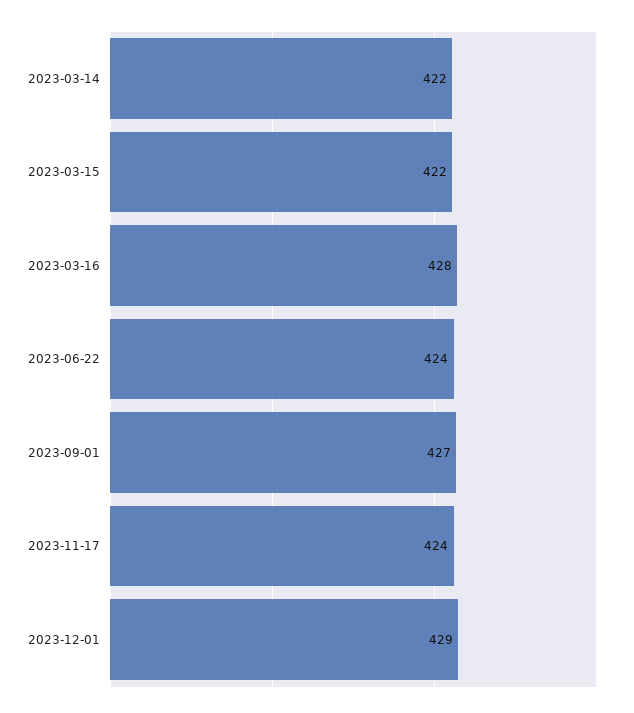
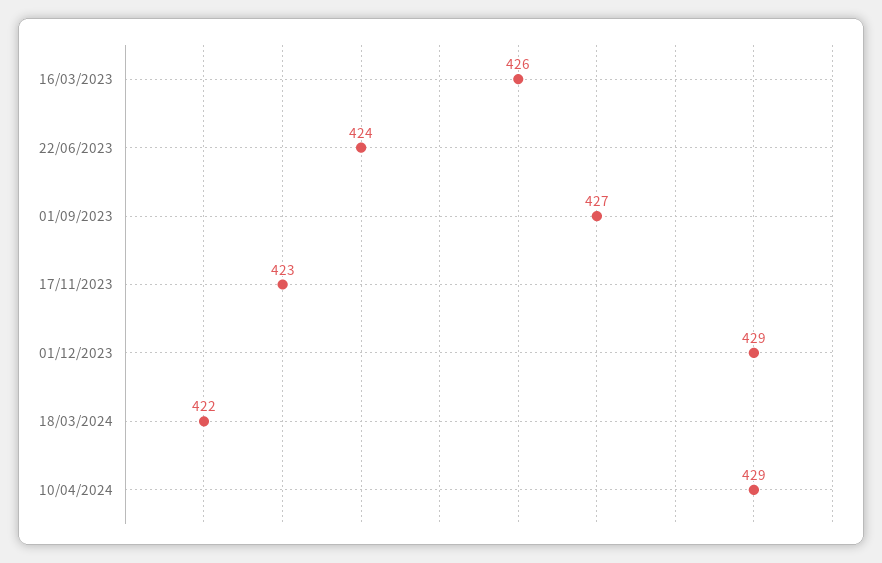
2023-03-14: 422 -> none
2023-03-15: 422 -> none
2023-03-16: 428 -> 426
2023-11-17: 424 -> 423
18/03/2024: none -> 422
10/04/2024: none -> 429

